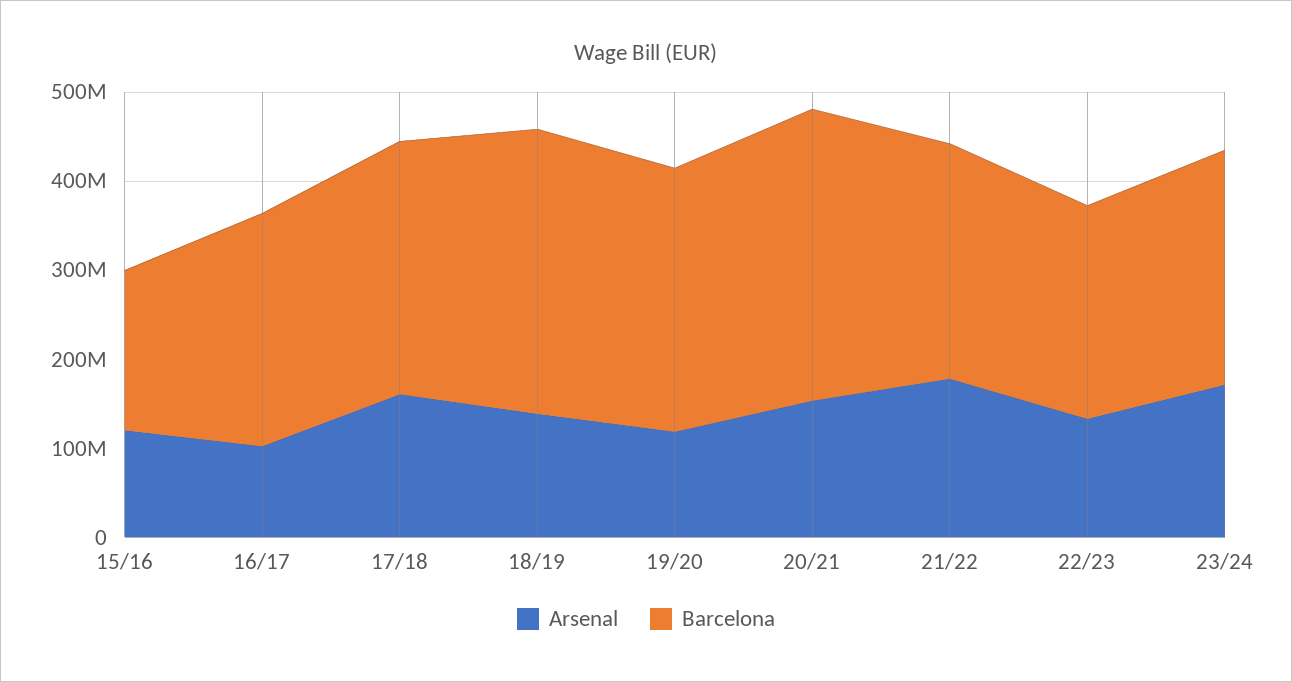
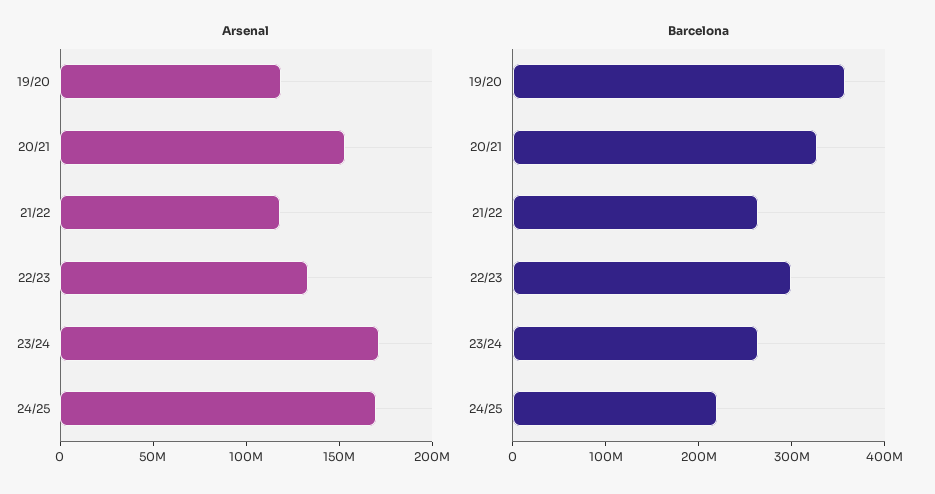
Arsenal, 15/16: 120000000 -> none
Barcelona, 15/16: 180000000 -> none
Arsenal, 16/17: 100000000 -> none
Barcelona, 16/17: 260000000 -> none
Arsenal, 17/18: 160000000 -> none
Barcelona, 17/18: 280000000 -> none
Arsenal, 18/19: 140000000 -> none
Barcelona, 18/19: 320000000 -> none
Barcelona, 19/20: 300000000 -> 360000000
Arsenal, 21/22: 180000000 -> 120000000
Barcelona, 22/23: 240000000 -> 300000000
Arsenal, 24/25: none -> 170000000
Barcelona, 24/25: none -> 220000000

